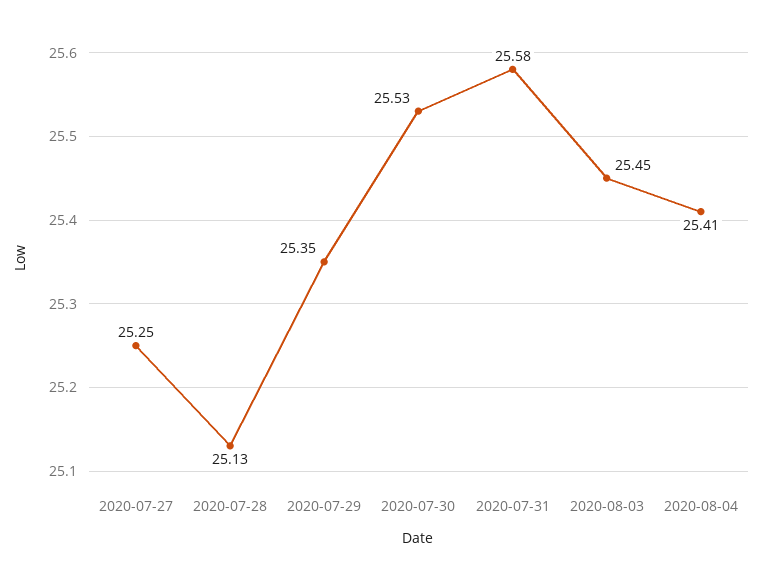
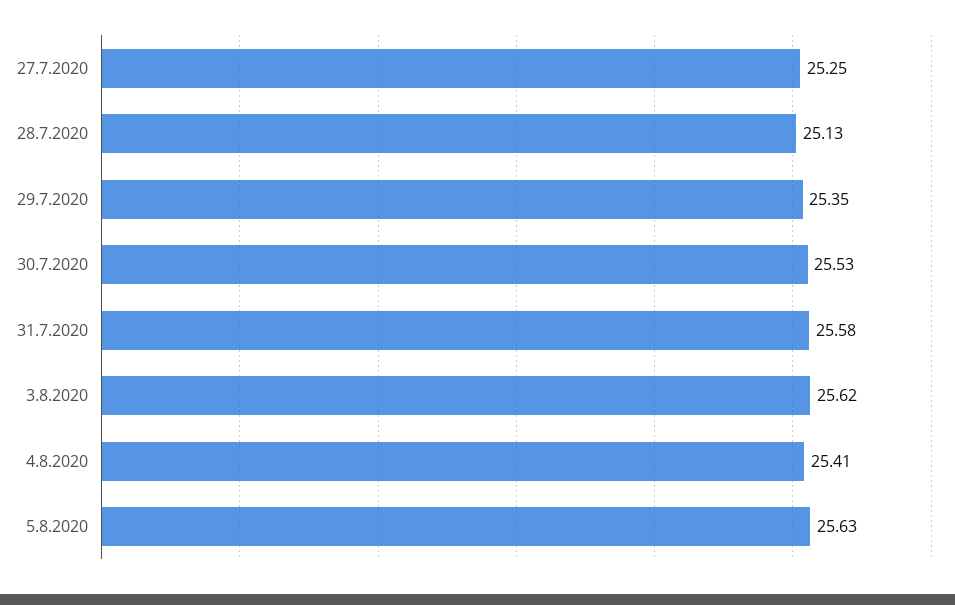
2020-08-03: 25.45 -> 25.62
5.8.2020: none -> 25.63

